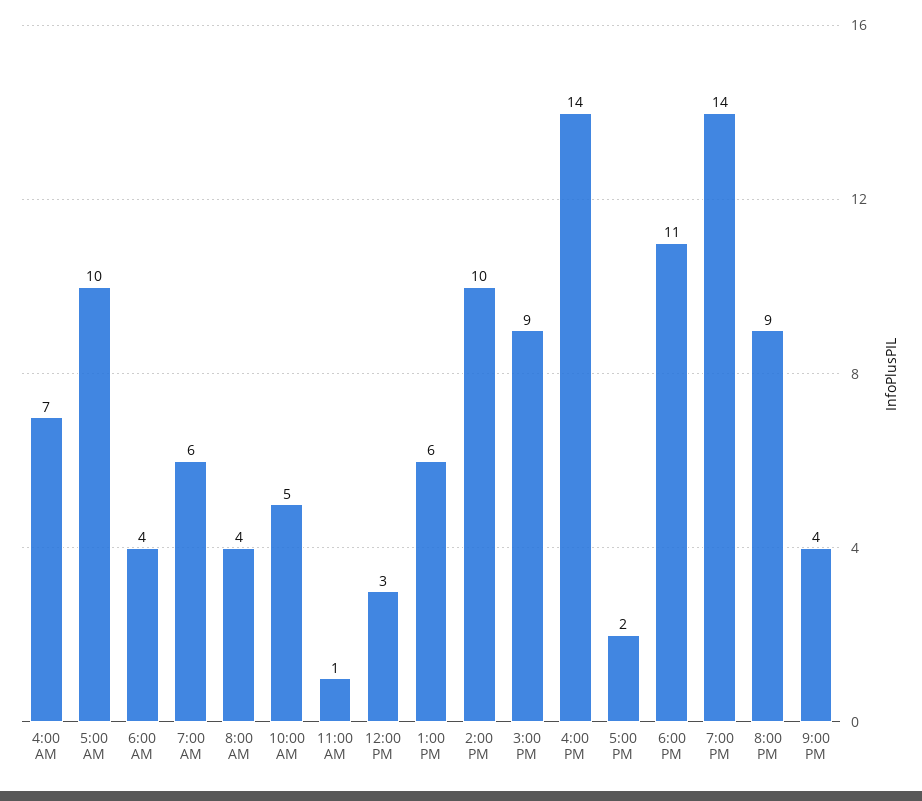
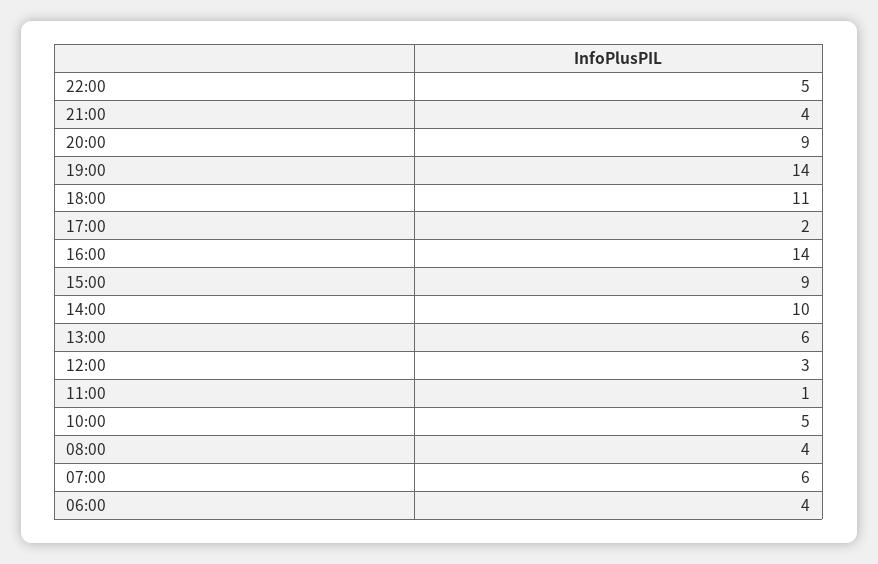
4:00 AM: 7 -> none
5:00 AM: 10 -> none
22:00: none -> 5

